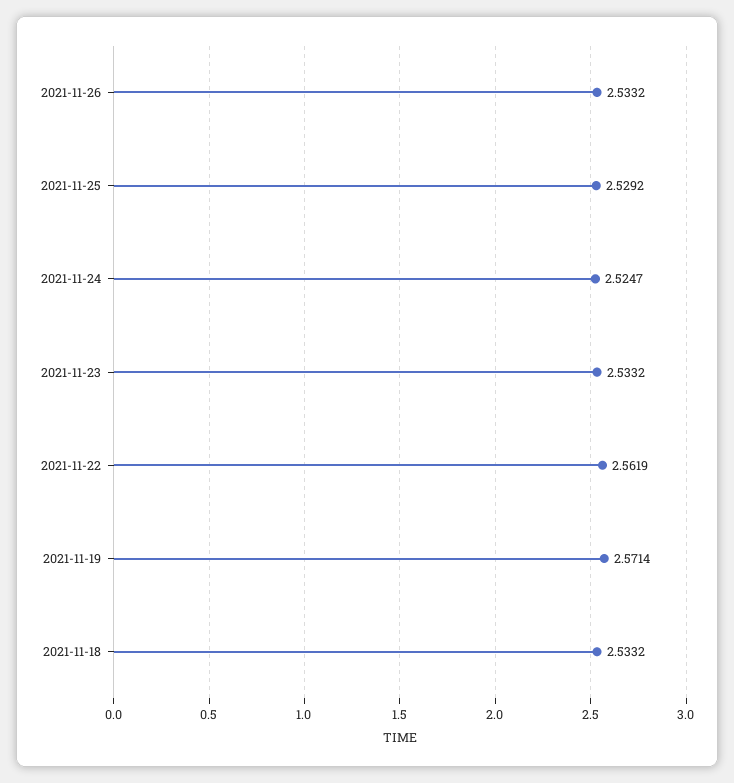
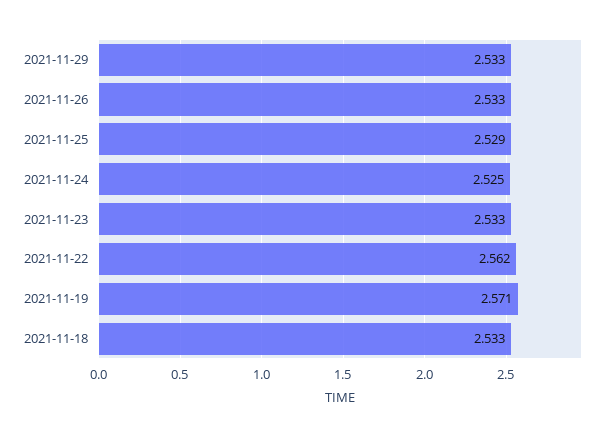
2021-11-29: none -> 2.533

